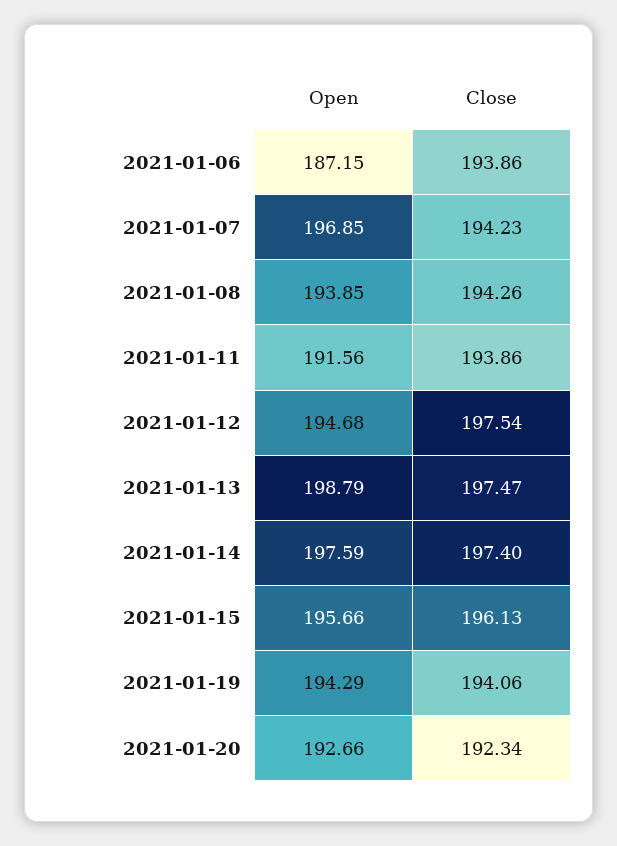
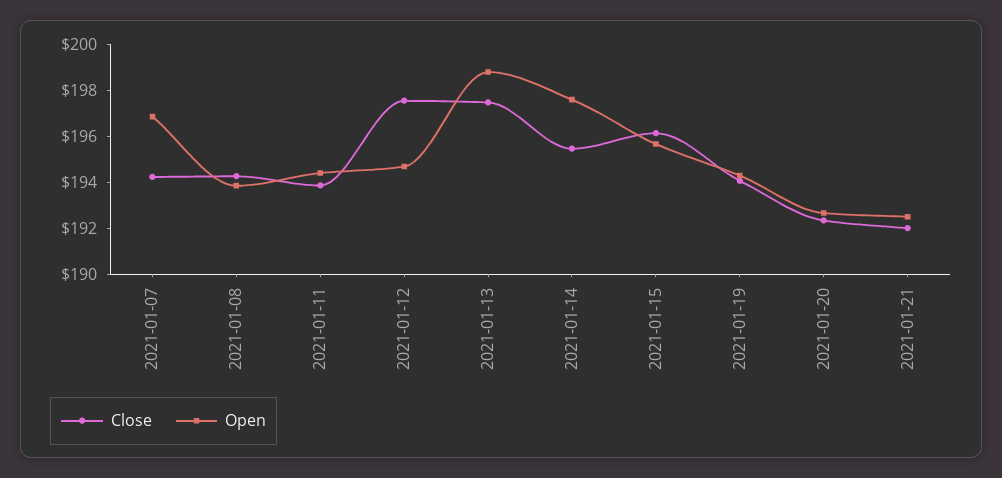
Open, 2021-01-06: 187.15 -> none
Close, 2021-01-06: 193.86 -> none
Open, 2021-01-11: 191.56 -> 194.5
Close, 2021-01-14: 197.4 -> 195.5
Close, 2021-01-21: none -> 192
Open, 2021-01-21: none -> 192.5

